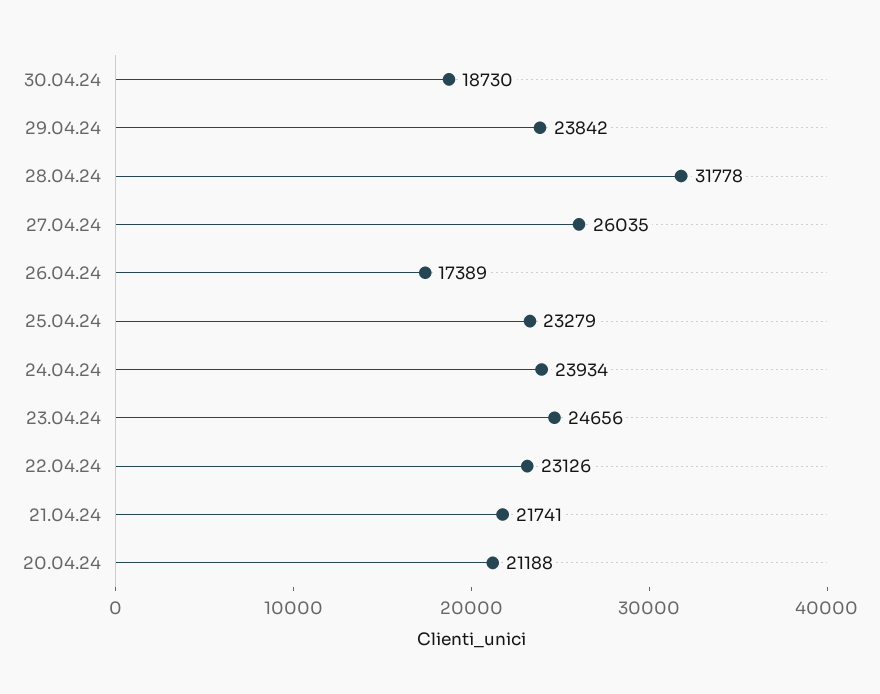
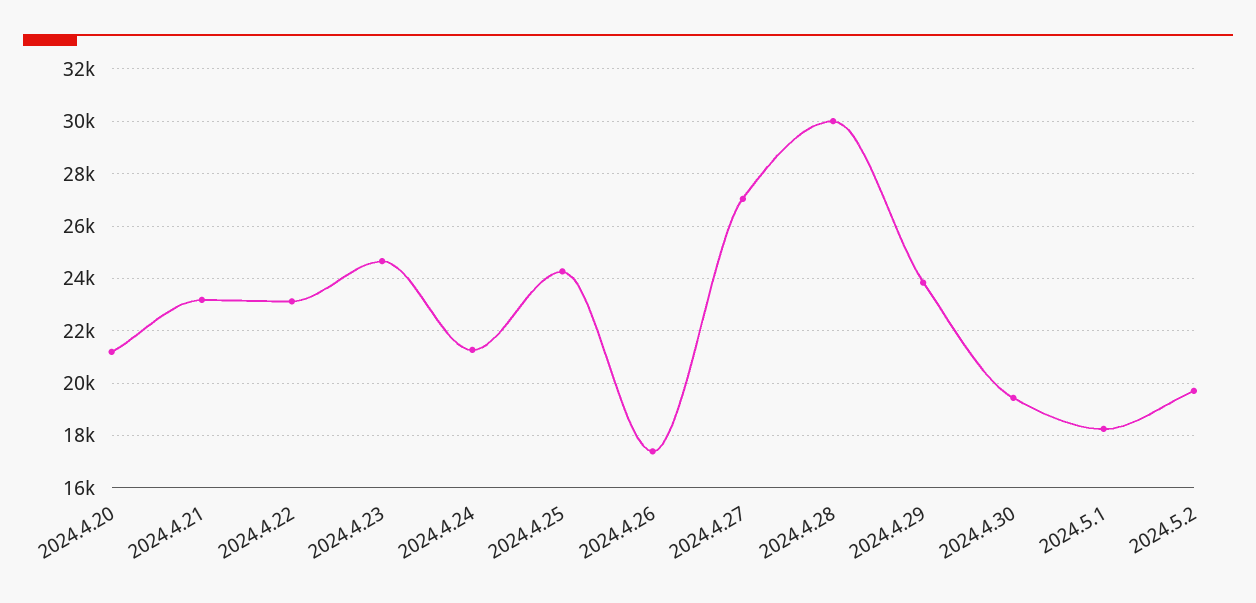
30.04.24: 18730 -> 19500
28.04.24: 31778 -> 30000
27.04.24: 26035 -> 27000
25.04.24: 23279 -> 24250
24.04.24: 23934 -> 21250
21.04.24: 21741 -> 23250
2024.5.1: none -> 18250
2024.5.2: none -> 19750

